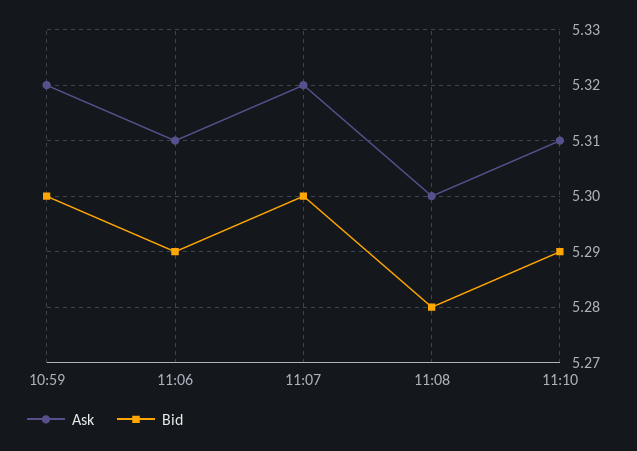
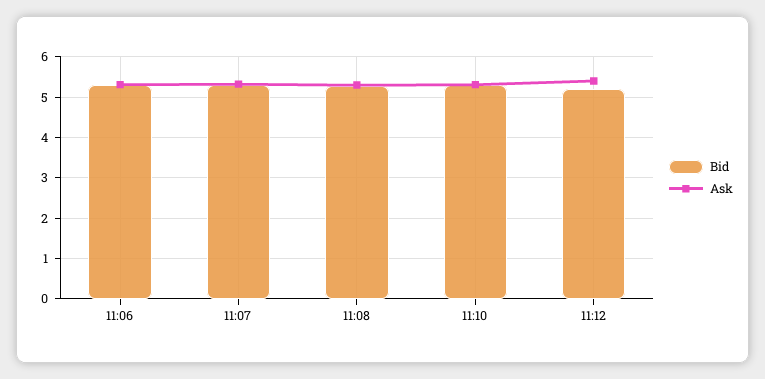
Ask, 10:59: 5.32 -> none
Bid, 10:59: 5.3 -> none
Bid, 11:12: none -> 5.2
Ask, 11:12: none -> 5.4

